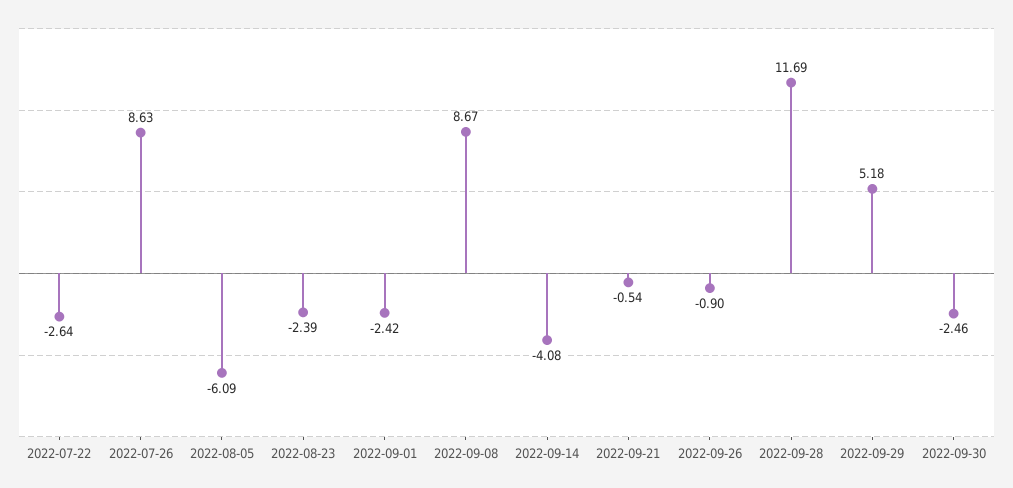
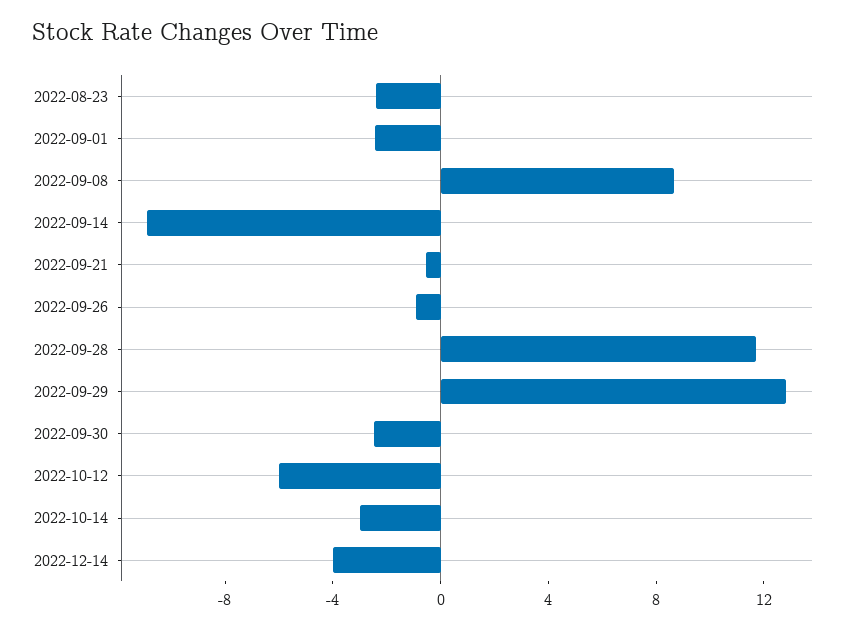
2022-07-22: -2.64 -> none
2022-07-26: 8.63 -> none
2022-08-05: -6.09 -> none
2022-09-14: -4.08 -> -11
2022-09-29: 5.18 -> 13
2022-10-12: none -> -6
2022-10-14: none -> -3
2022-12-14: none -> -4

